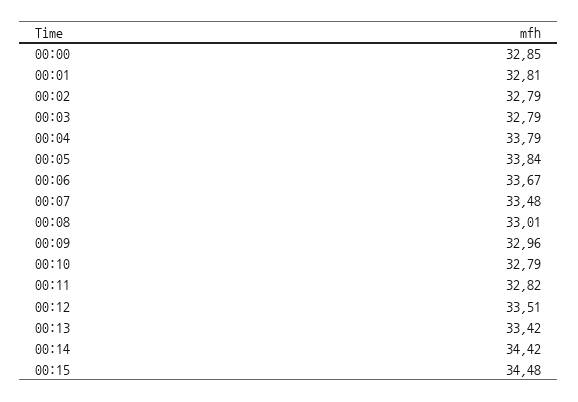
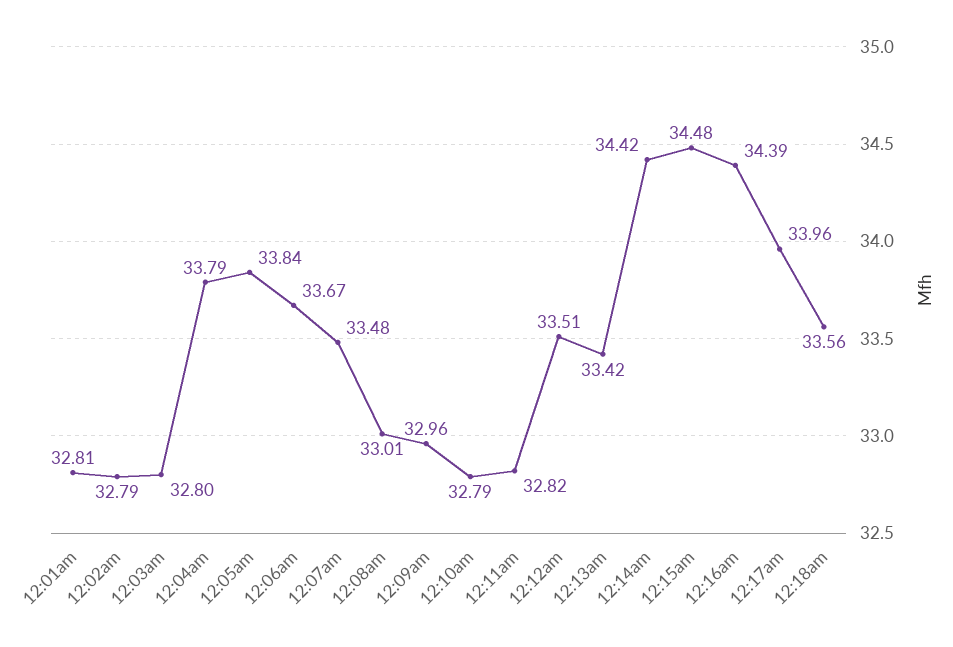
00:00: 32.85 -> none
00:03: 32.79 -> 32.8
12:16am: none -> 34.39
12:17am: none -> 33.96
12:18am: none -> 33.56

